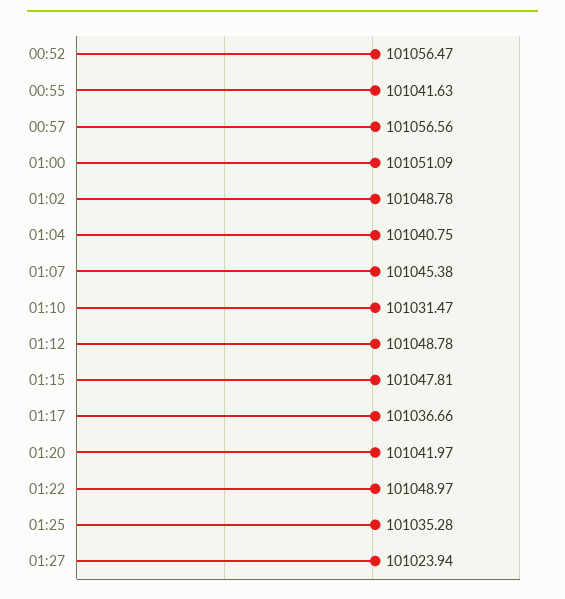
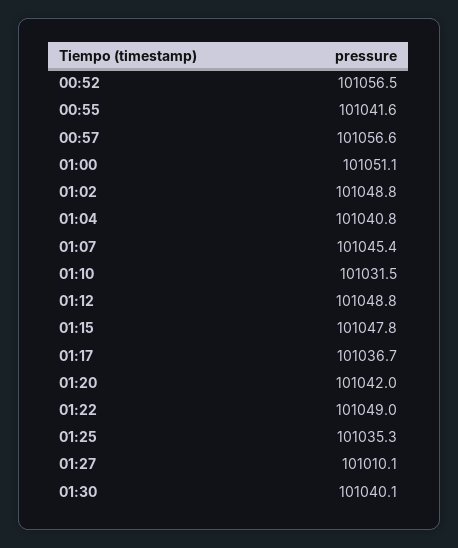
01:27: 101023.94 -> 101010.1
01:30: none -> 101040.1

